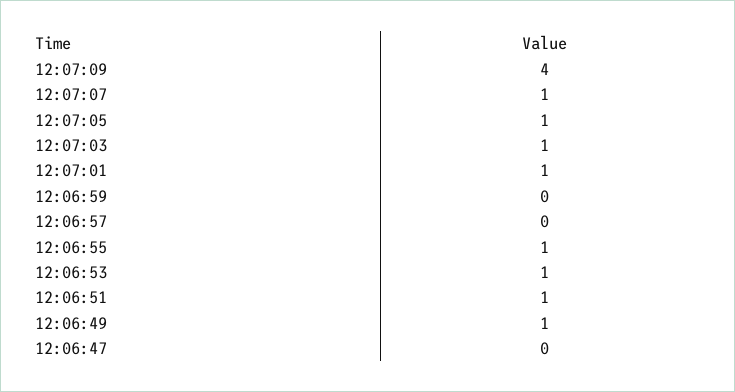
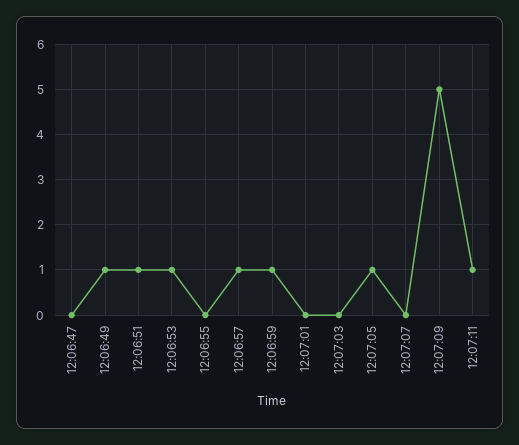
12:07:09: 4 -> 5
12:07:07: 1 -> 0
12:07:03: 1 -> 0
12:07:01: 1 -> 0
12:06:59: 0 -> 1
12:06:57: 0 -> 1
12:06:55: 1 -> 0
12:07:11: none -> 1

